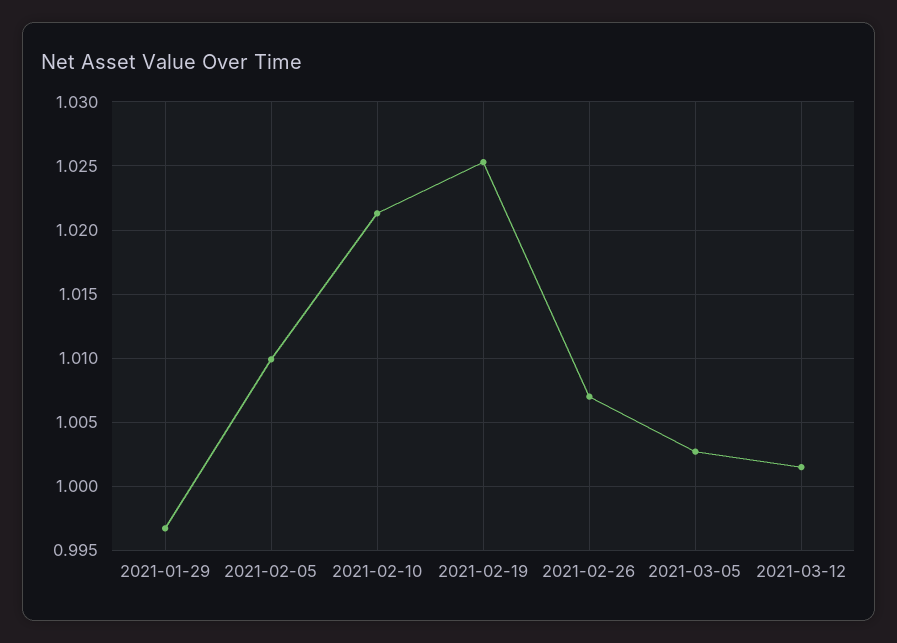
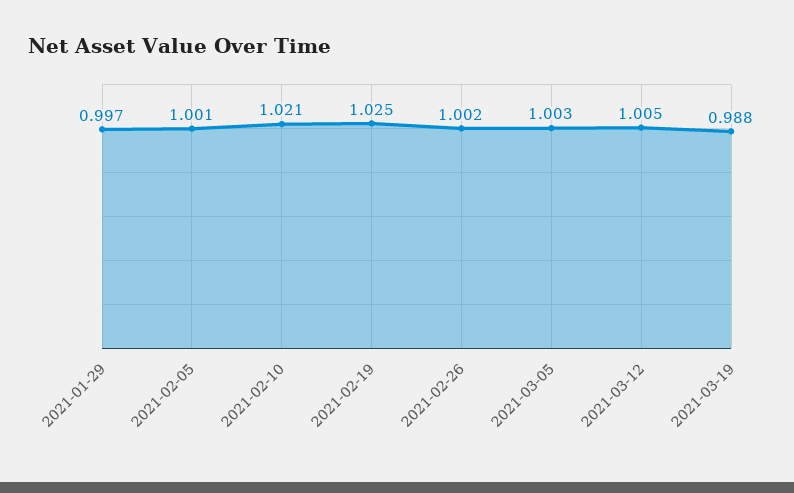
2021-02-05: 1.01 -> 1.001
2021-02-26: 1.007 -> 1.002
2021-03-12: 1.0015 -> 1.005
2021-03-19: none -> 0.988

